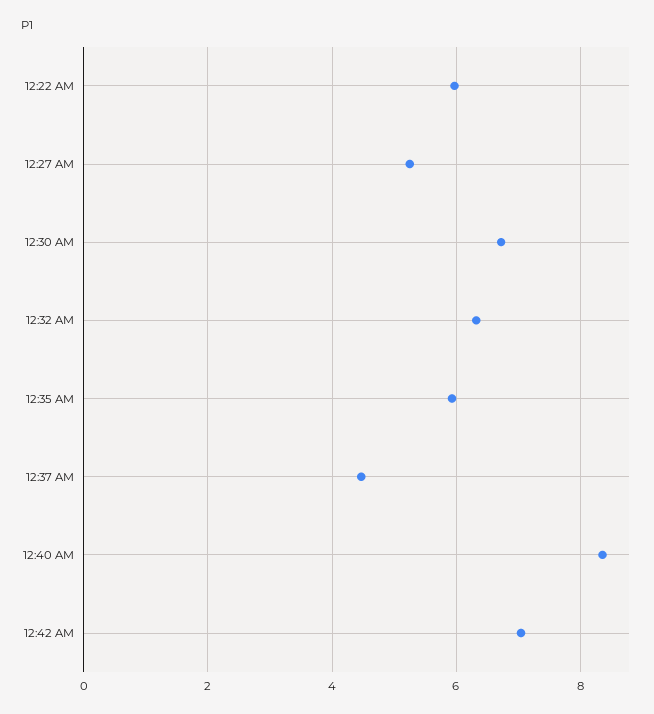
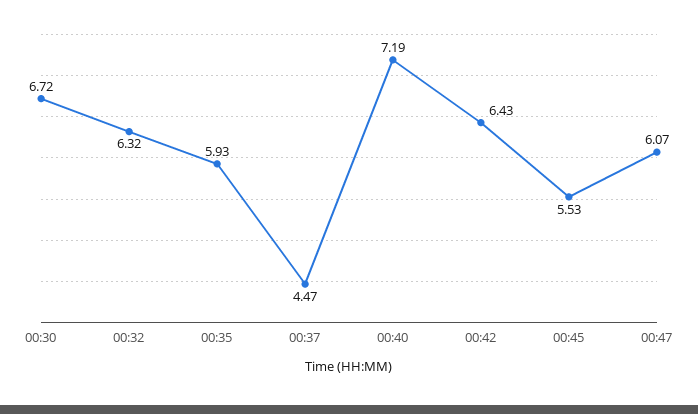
12:22 AM: 6 -> none
12:27 AM: 5.2 -> none
12:40 AM: 8.4 -> 7.19
12:42 AM: 7 -> 6.43
00:45: none -> 5.53
00:47: none -> 6.07

